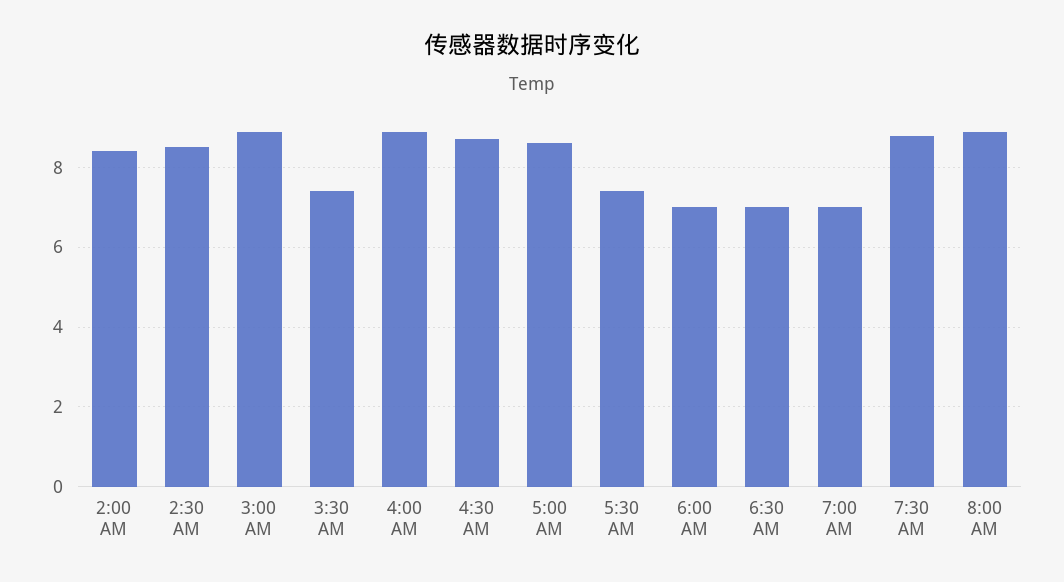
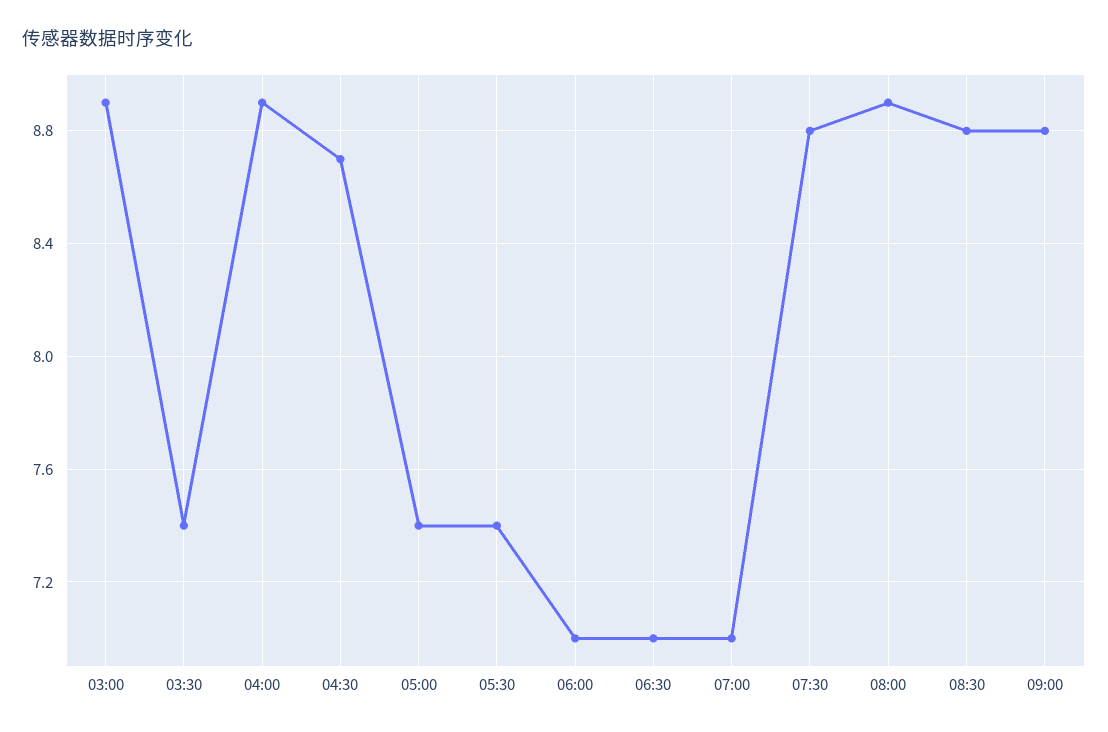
2:00 AM: 8.5 -> none
2:30 AM: 8.5 -> none
5:00 AM: 8.5 -> 7.4
08:30: none -> 8.8
09:00: none -> 8.8

